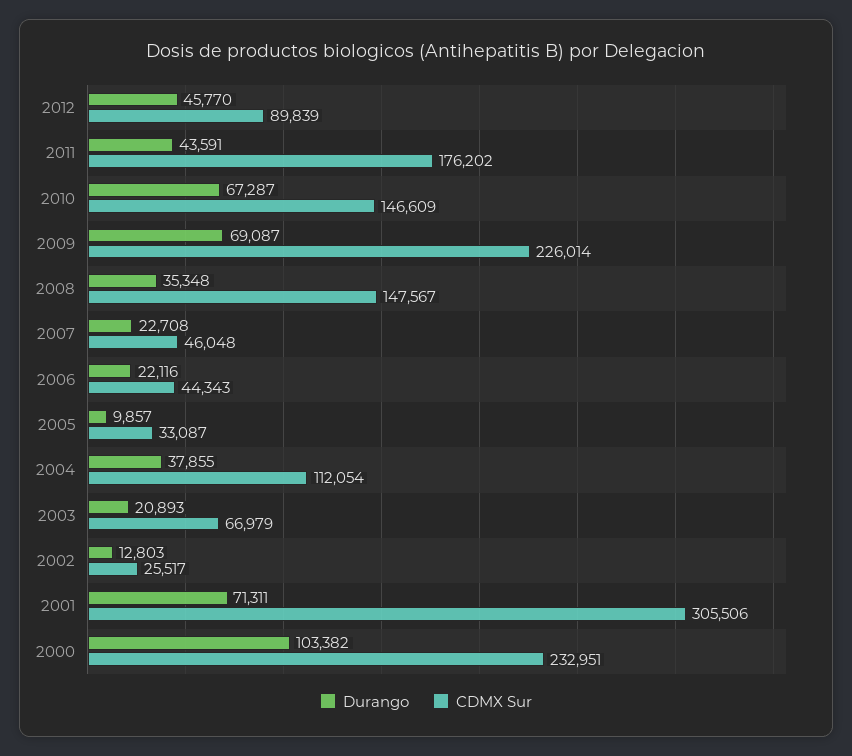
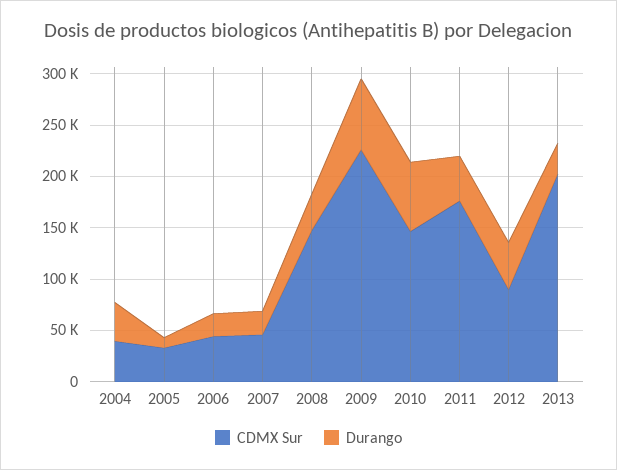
CDMX Sur, 2004: 112054 -> 40000
Durango, 2003: 20893 -> none
CDMX Sur, 2003: 66979 -> none
Durango, 2002: 12803 -> none
CDMX Sur, 2002: 25517 -> none
Durango, 2001: 71311 -> none
CDMX Sur, 2001: 305506 -> none
Durango, 2000: 103382 -> none
CDMX Sur, 2000: 232951 -> none
CDMX Sur, 2013: none -> 200000
Durango, 2013: none -> 30000

